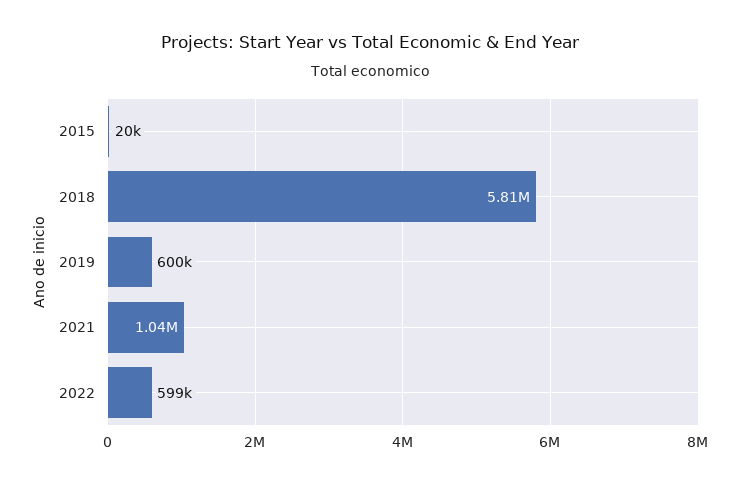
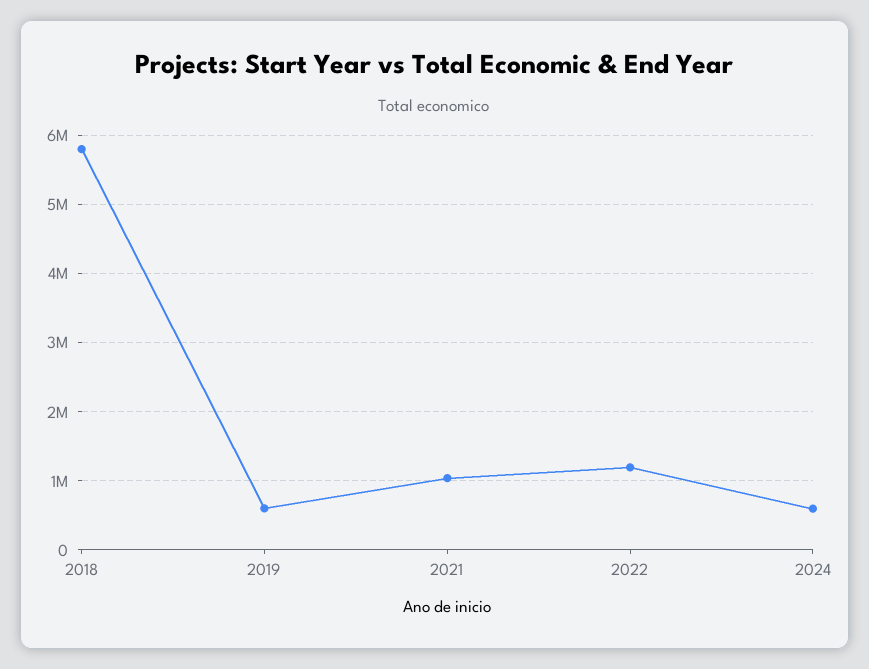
2015: 20000 -> none
2022: 599000 -> 1200000
2024: none -> 600000

